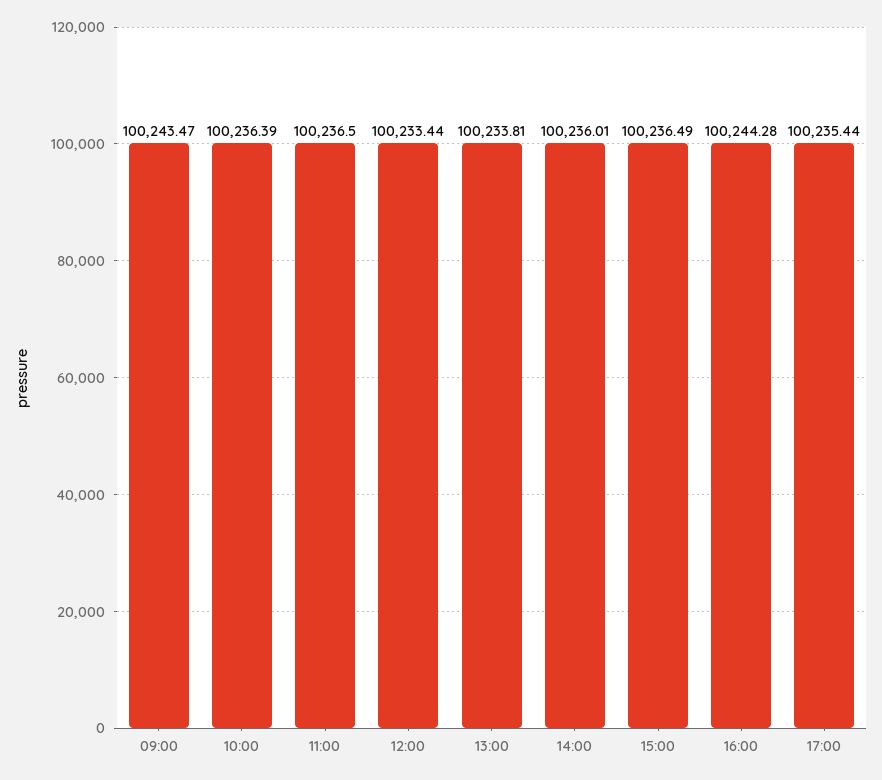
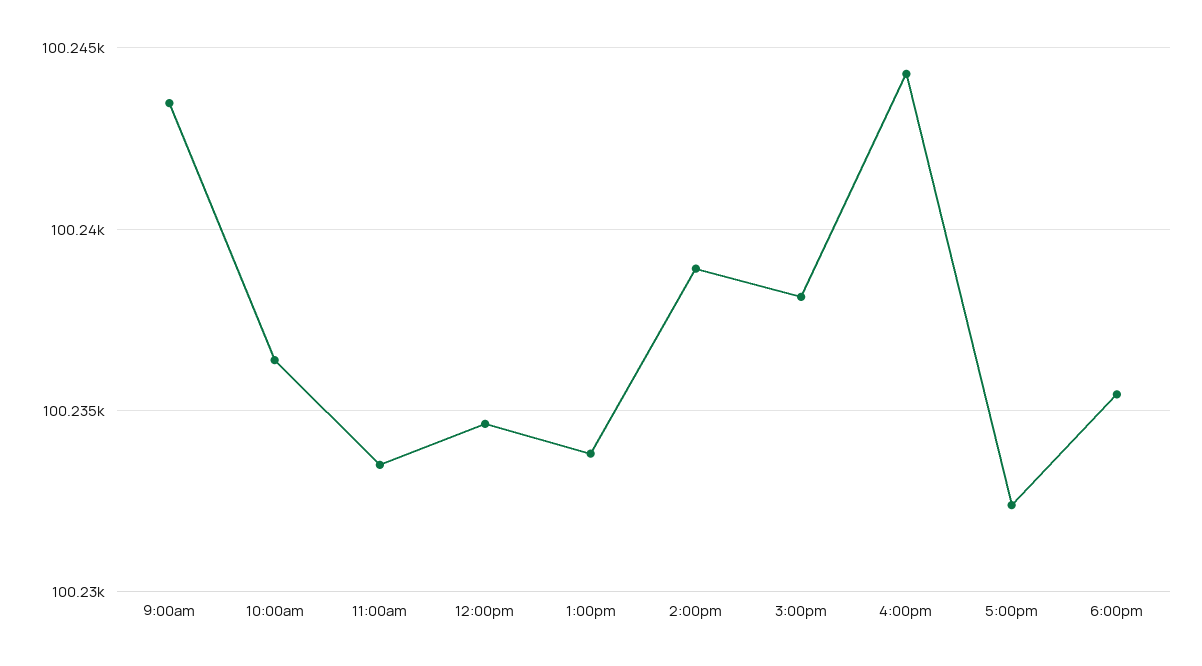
11:00: 100236.5 -> 100233.5
12:00: 100233.44 -> 100234.5
14:00: 100236.01 -> 100239
15:00: 100236.49 -> 100238
17:00: 100235.44 -> 100232.5
6:00pm: none -> 100235.5

